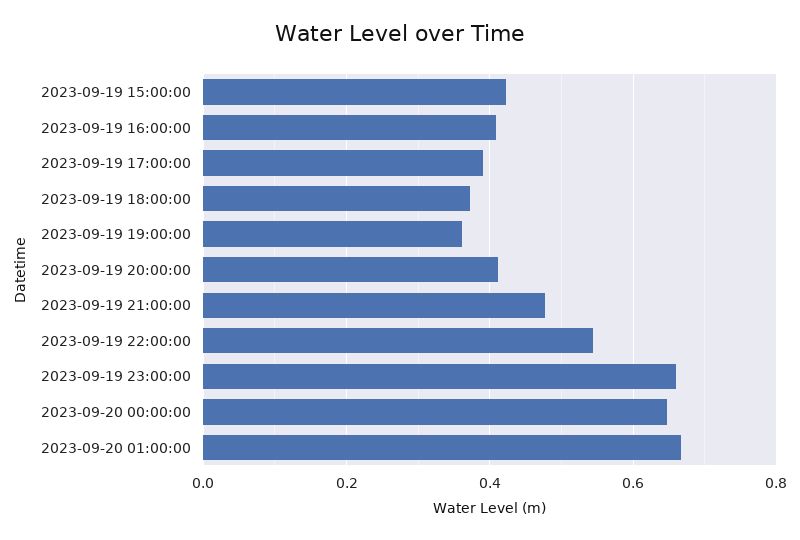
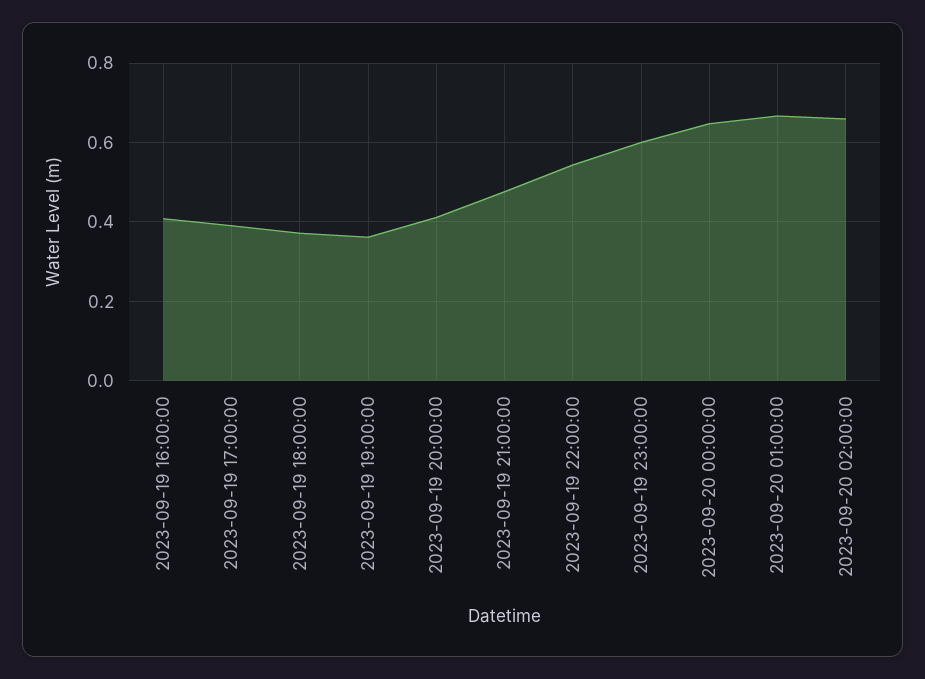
2023-09-19 15:00:00: 0.42 -> none
2023-09-19 23:00:00: 0.66 -> 0.6
2023-09-20 02:00:00: none -> 0.66

